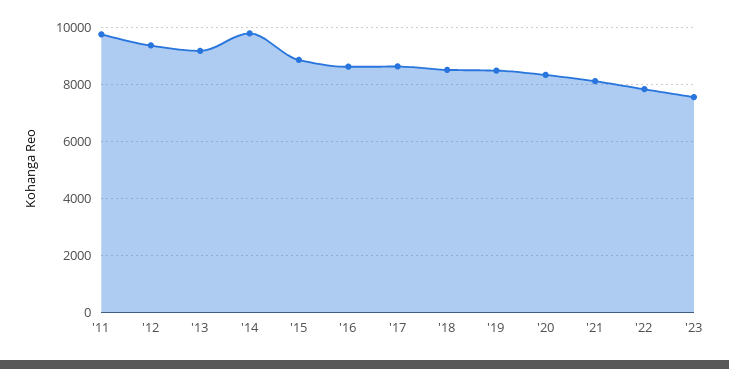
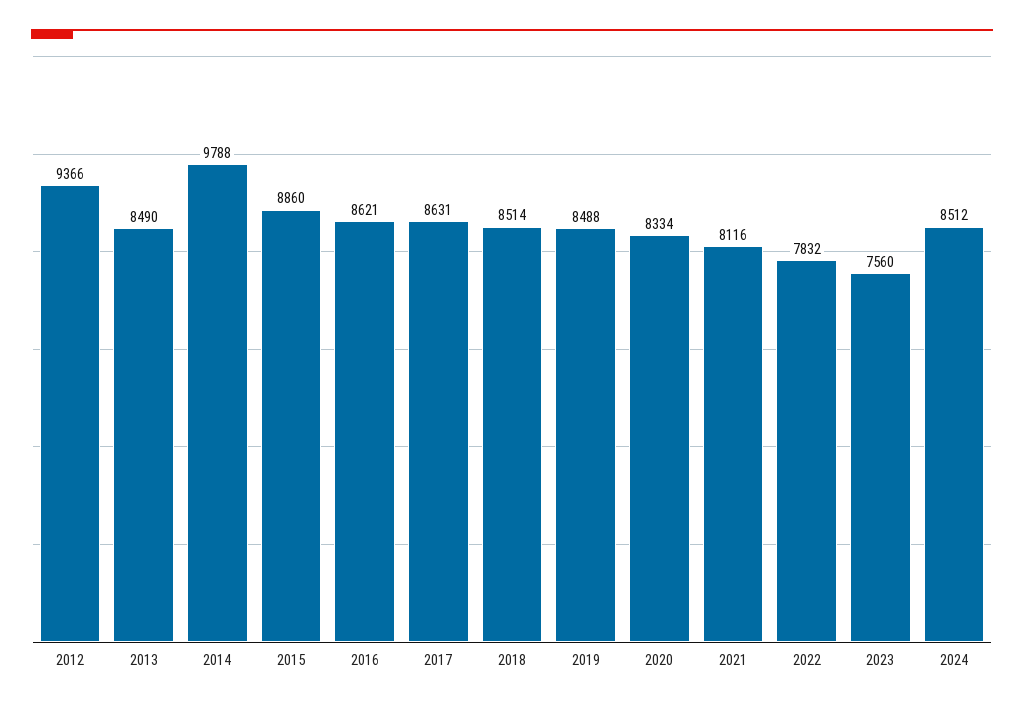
'11: 9750 -> none
'13: 9250 -> 8490
2024: none -> 8512

